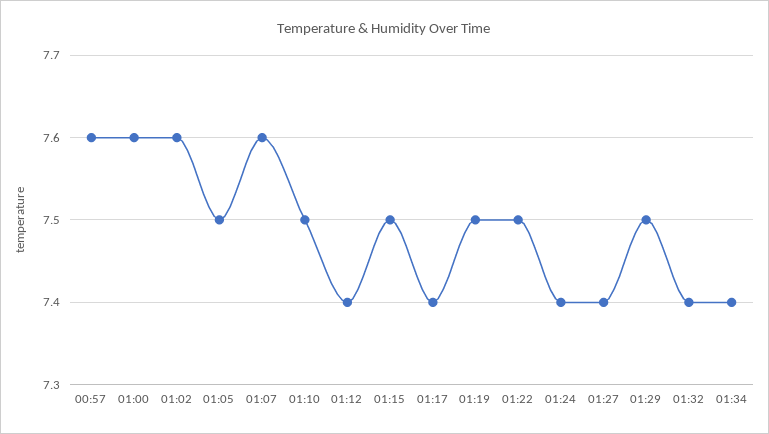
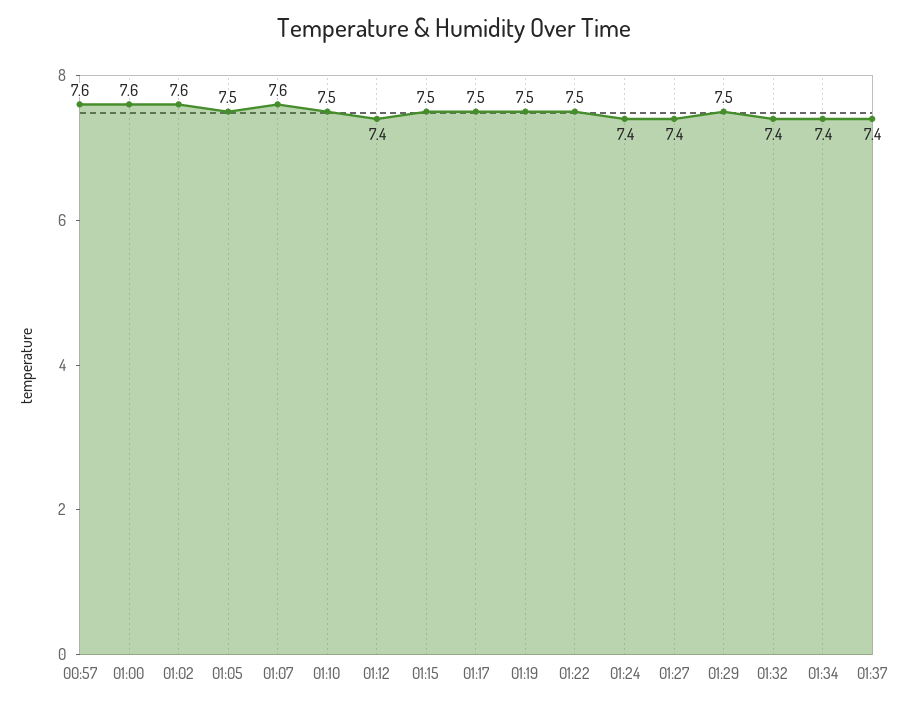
01:17: 7.4 -> 7.5
01:37: none -> 7.4

